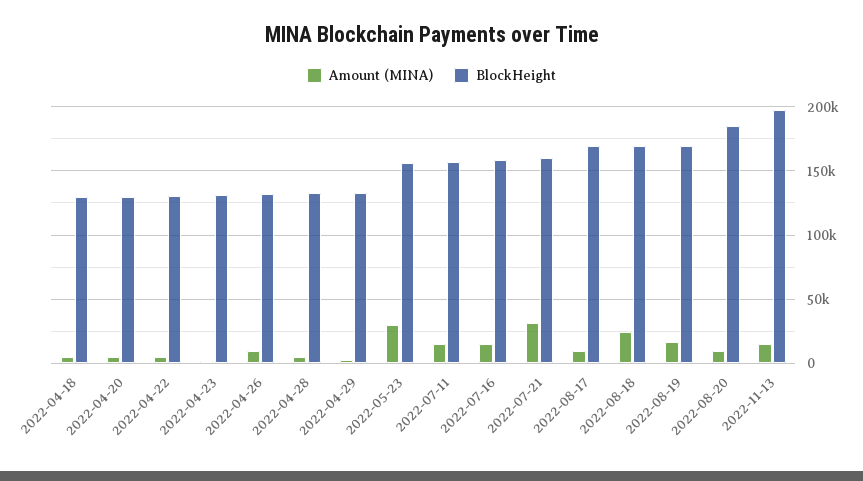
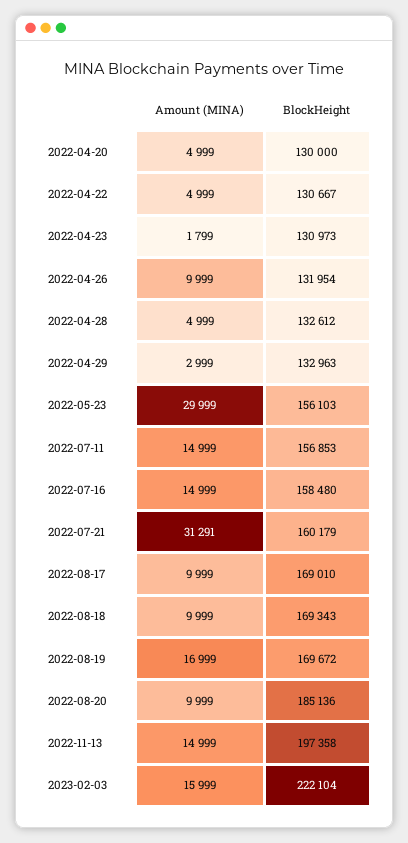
Amount (MINA), 2022-04-18: 5000 -> none
BlockHeight, 2022-04-18: 130000 -> none
Amount (MINA), 2022-08-18: 25000 -> 9999
Amount (MINA), 2023-02-03: none -> 15999
BlockHeight, 2023-02-03: none -> 222104

